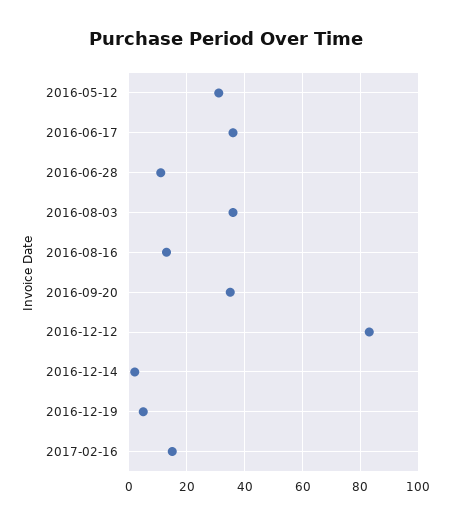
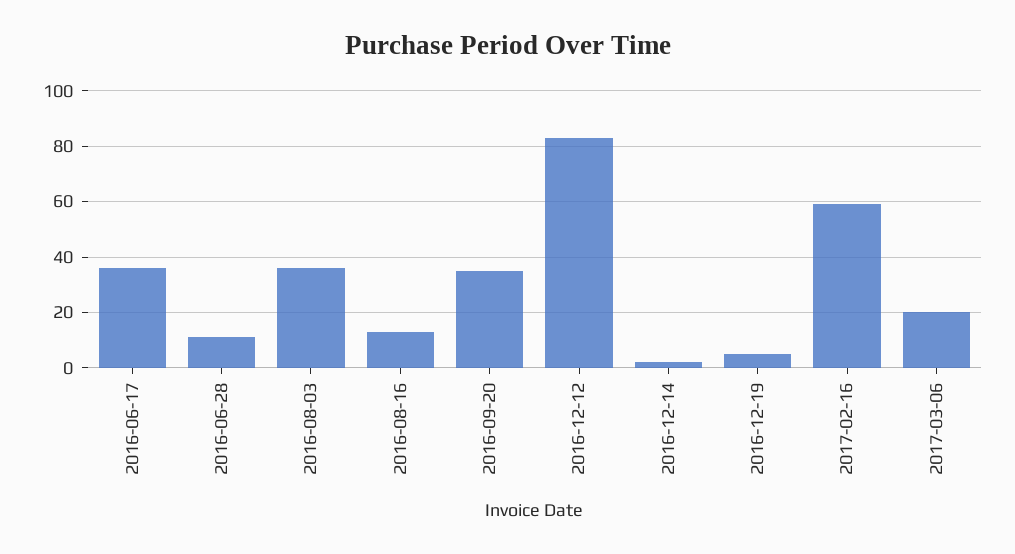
2016-05-12: 30 -> none
2017-02-16: 15 -> 60
2017-03-06: none -> 20

